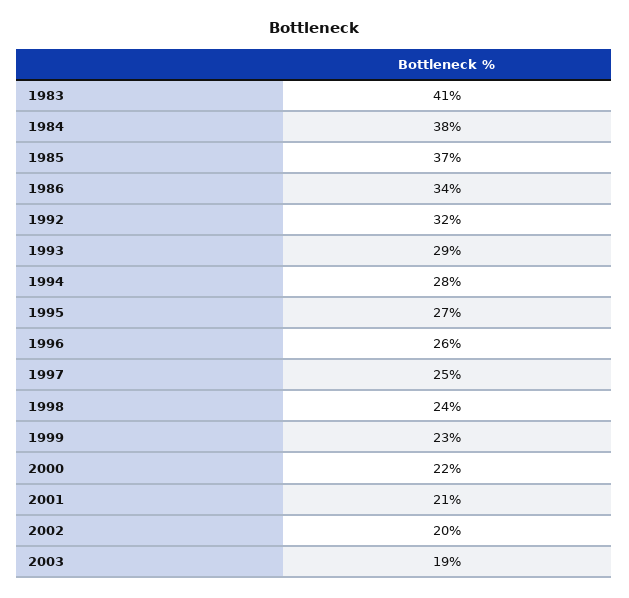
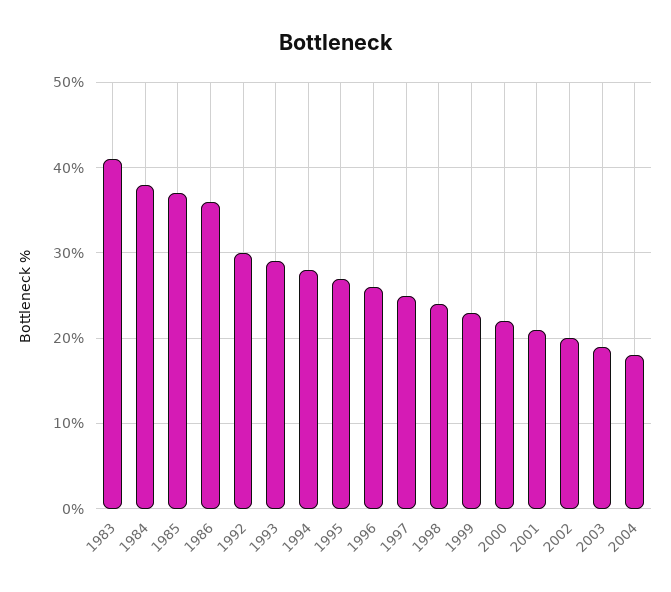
1986: 34 -> 36
1992: 32 -> 30
2004: none -> 18

